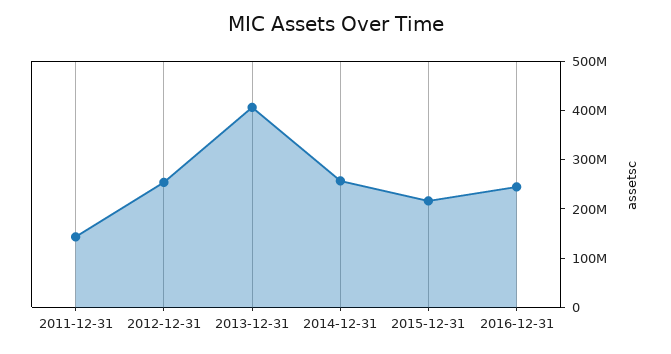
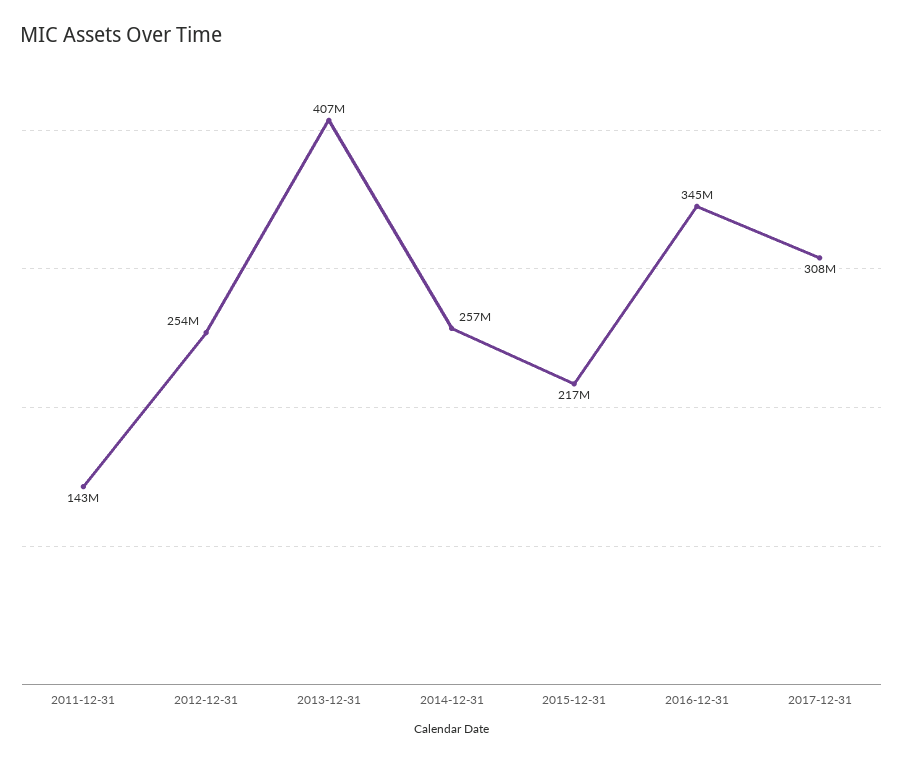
2016-12-31: 240000000 -> 345000000
2017-12-31: none -> 308000000

